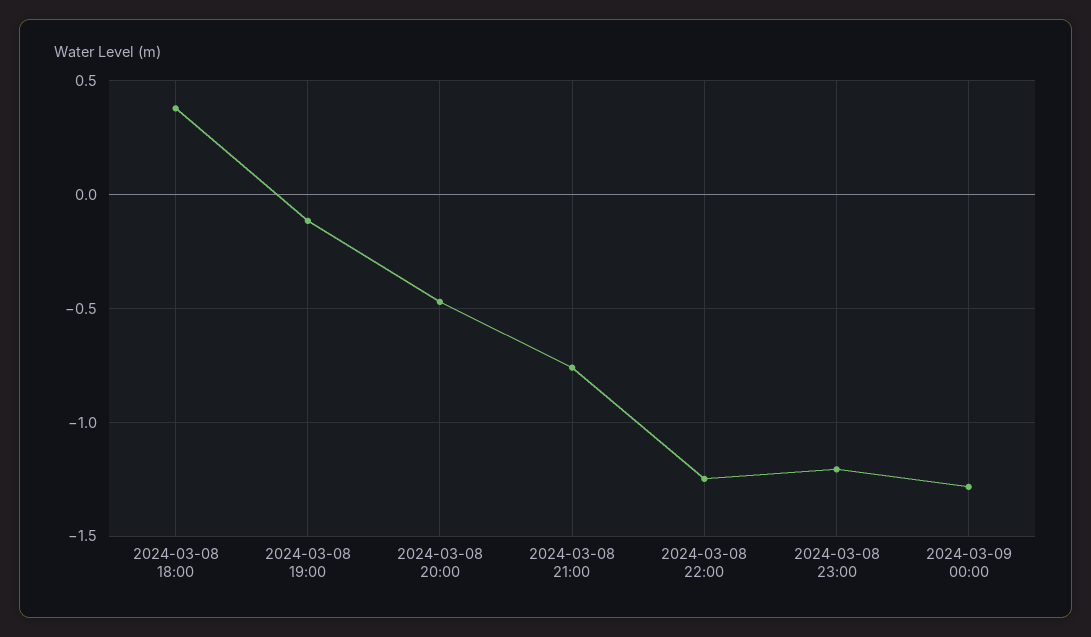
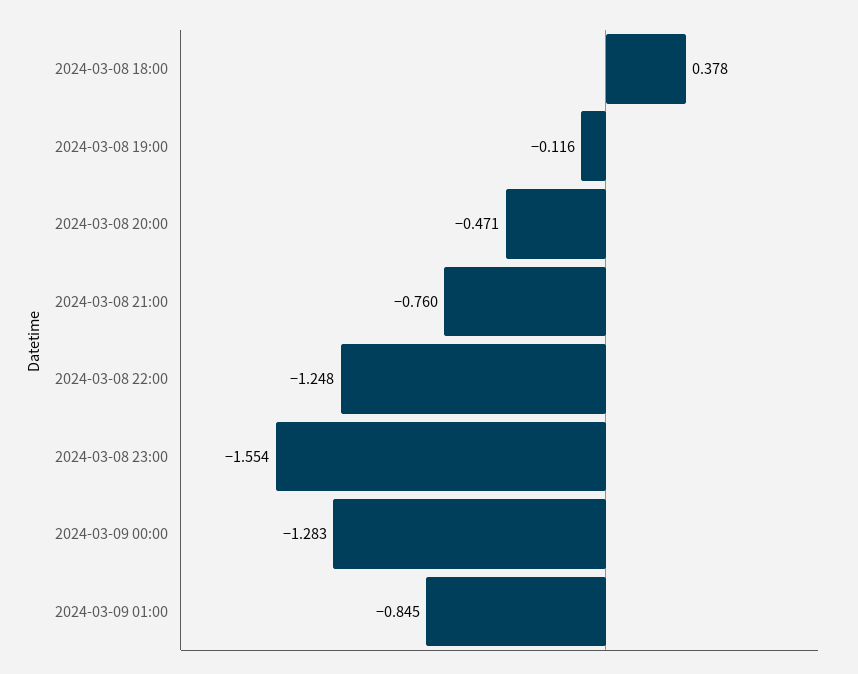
2024-03-08 23:00: -1.2 -> -1.554
2024-03-09 01:00: none -> -0.845

